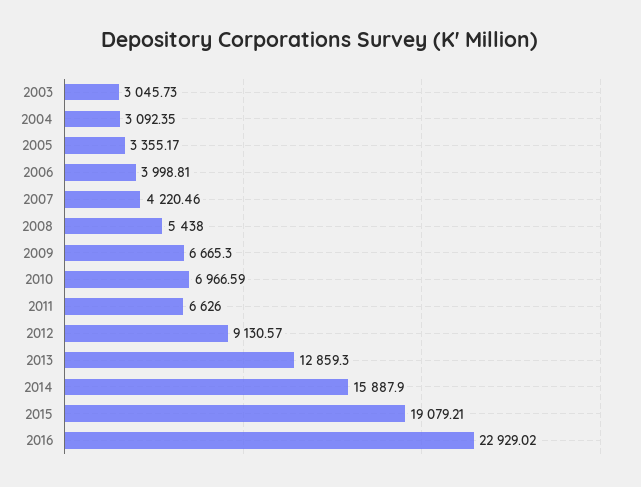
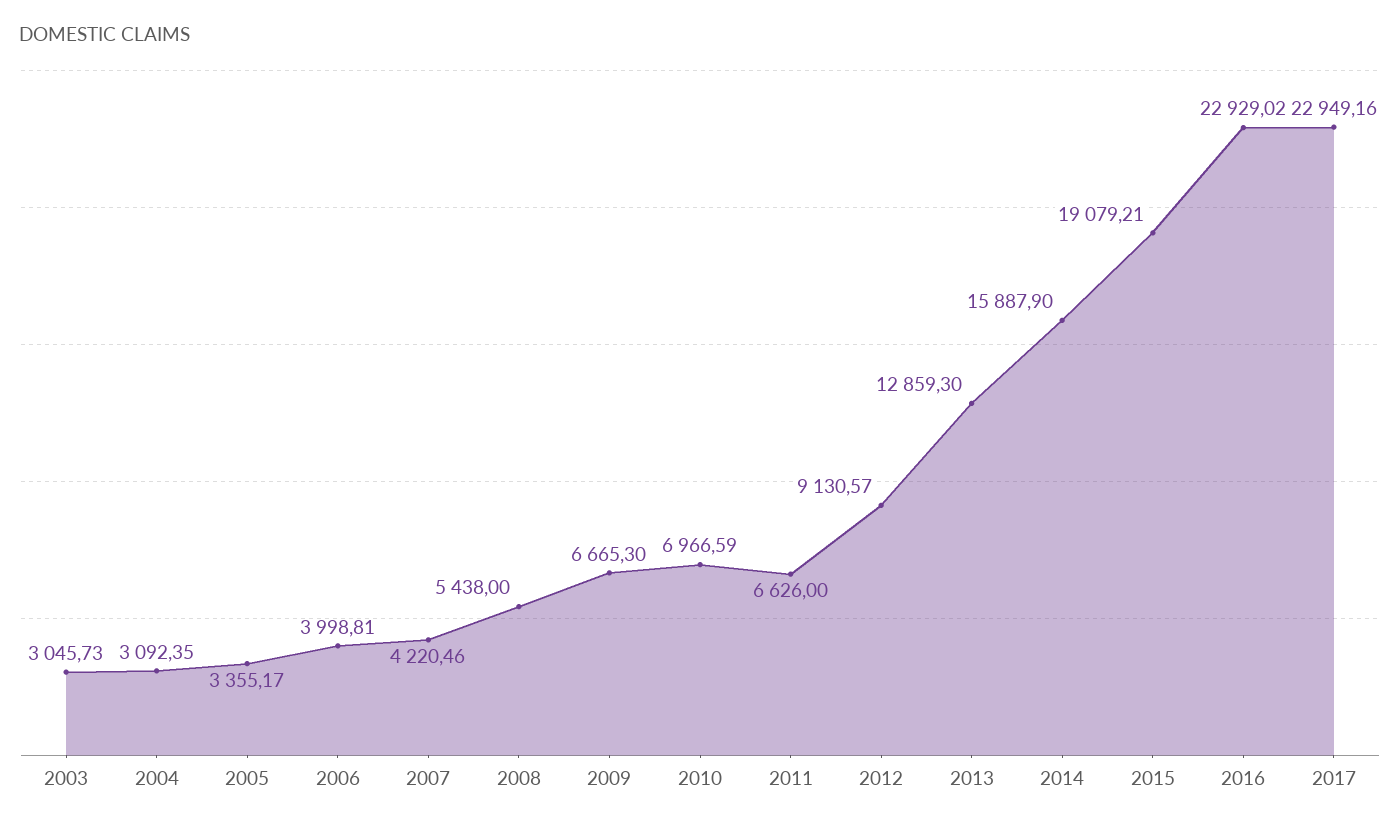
2017: none -> 22949.16

